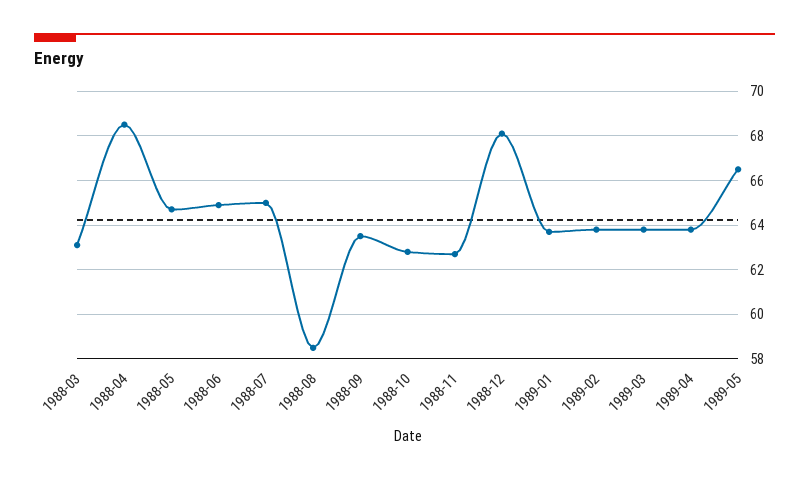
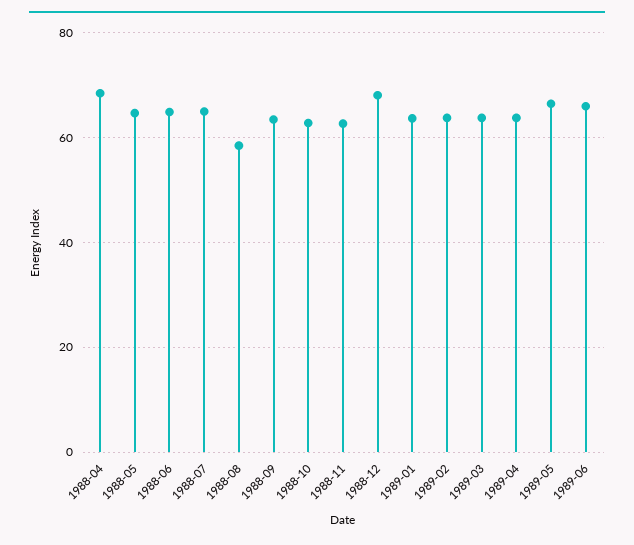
1988-03: 63 -> none
1989-06: none -> 66

